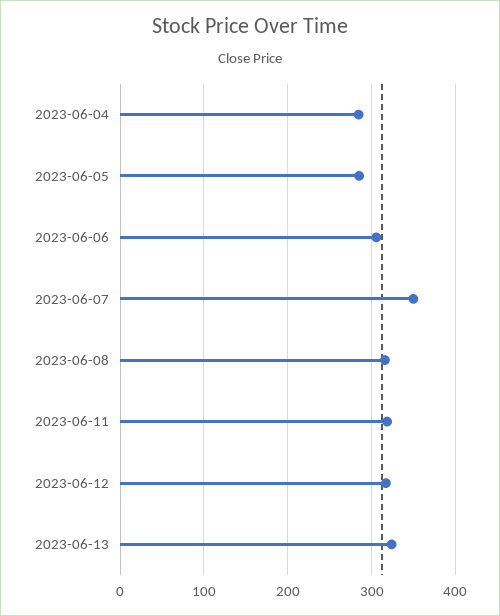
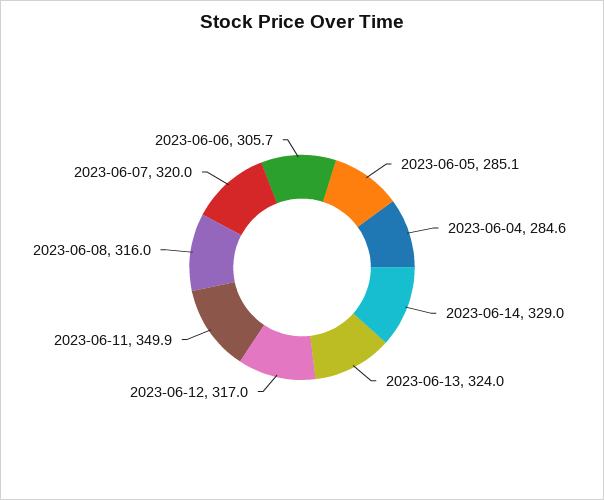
2023-06-07: 350 -> 320
2023-06-11: 320 -> 349.9
2023-06-14: none -> 329

